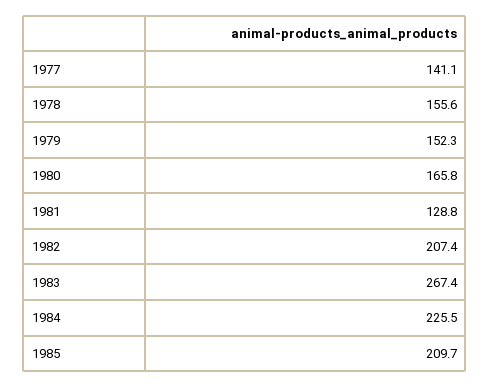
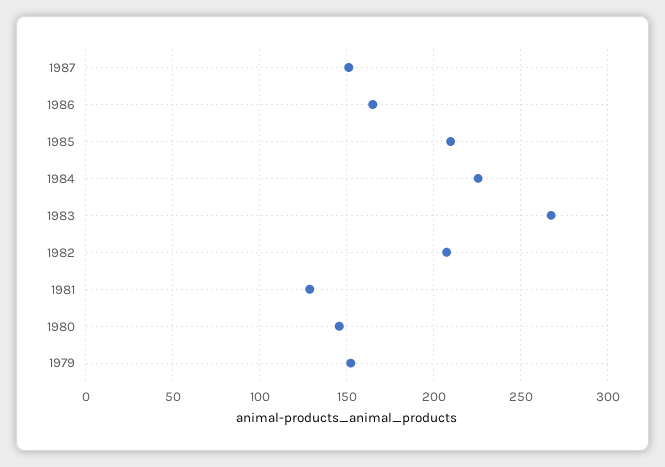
1977: 141.1 -> none
1978: 155.6 -> none
1980: 165.8 -> 145
1987: none -> 150
1986: none -> 165

